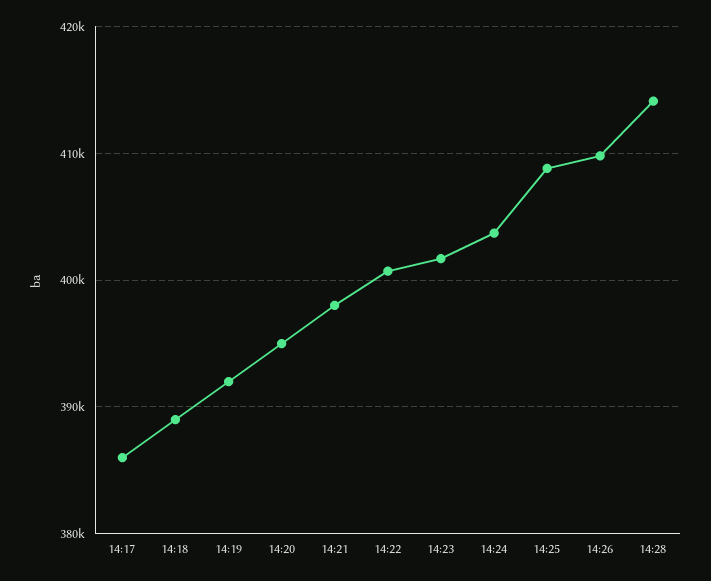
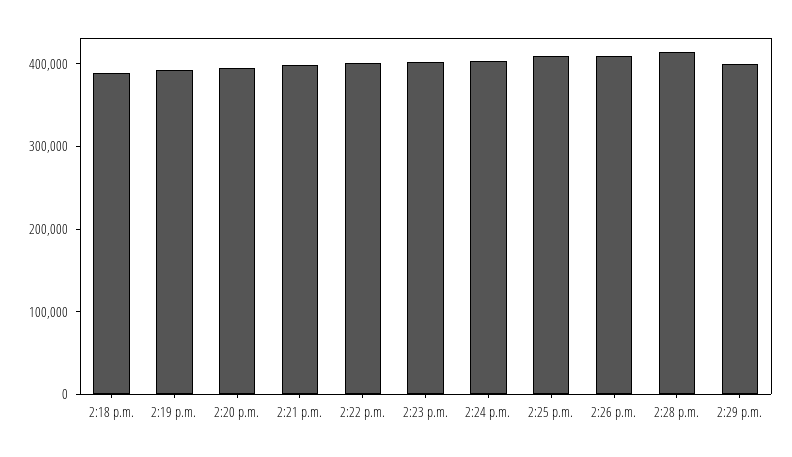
14:17: 386000 -> none
2:29 p.m.: none -> 400000

